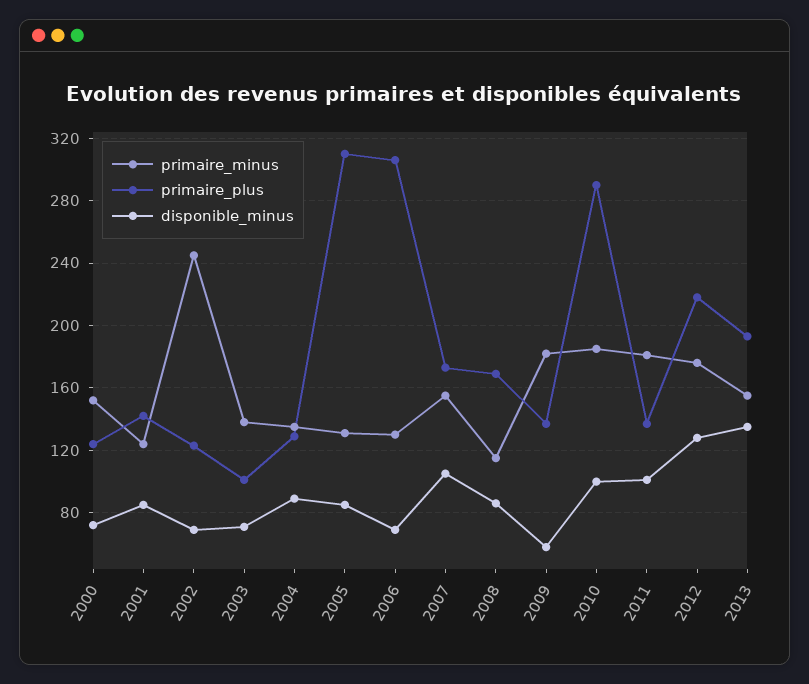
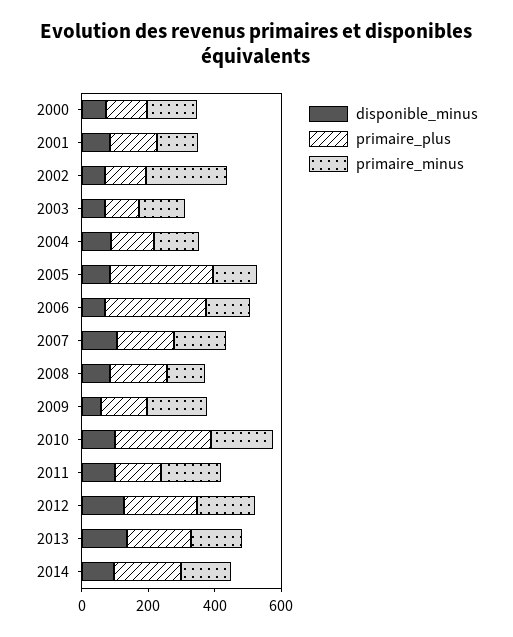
disponible_minus, 2014: none -> 100
primaire_plus, 2014: none -> 200
primaire_minus, 2014: none -> 150

